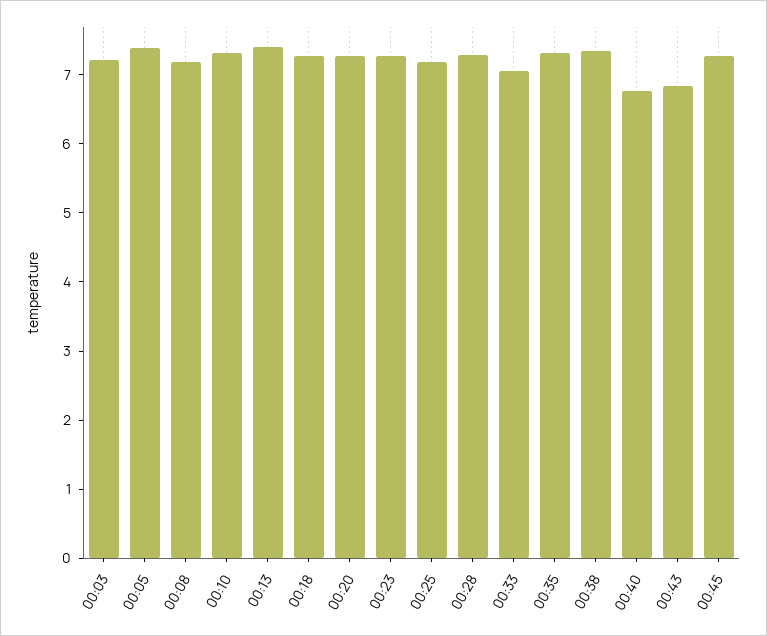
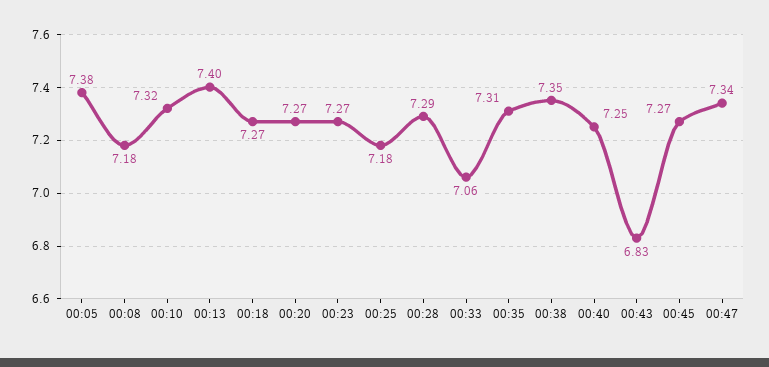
00:03: 7.2 -> none
00:40: 6.8 -> 7.25
00:47: none -> 7.34

